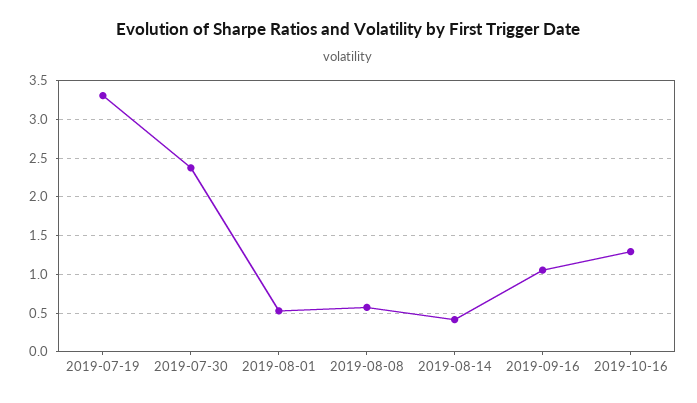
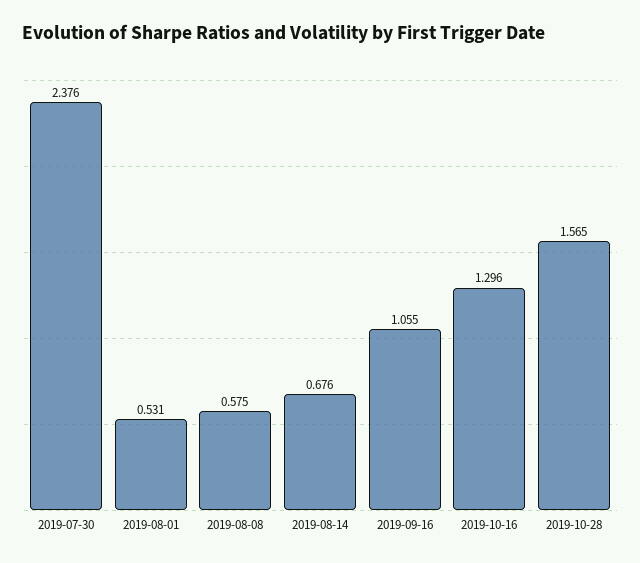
2019-07-19: 3.3 -> none
2019-08-14: 0.4 -> 0.676
2019-10-28: none -> 1.565

